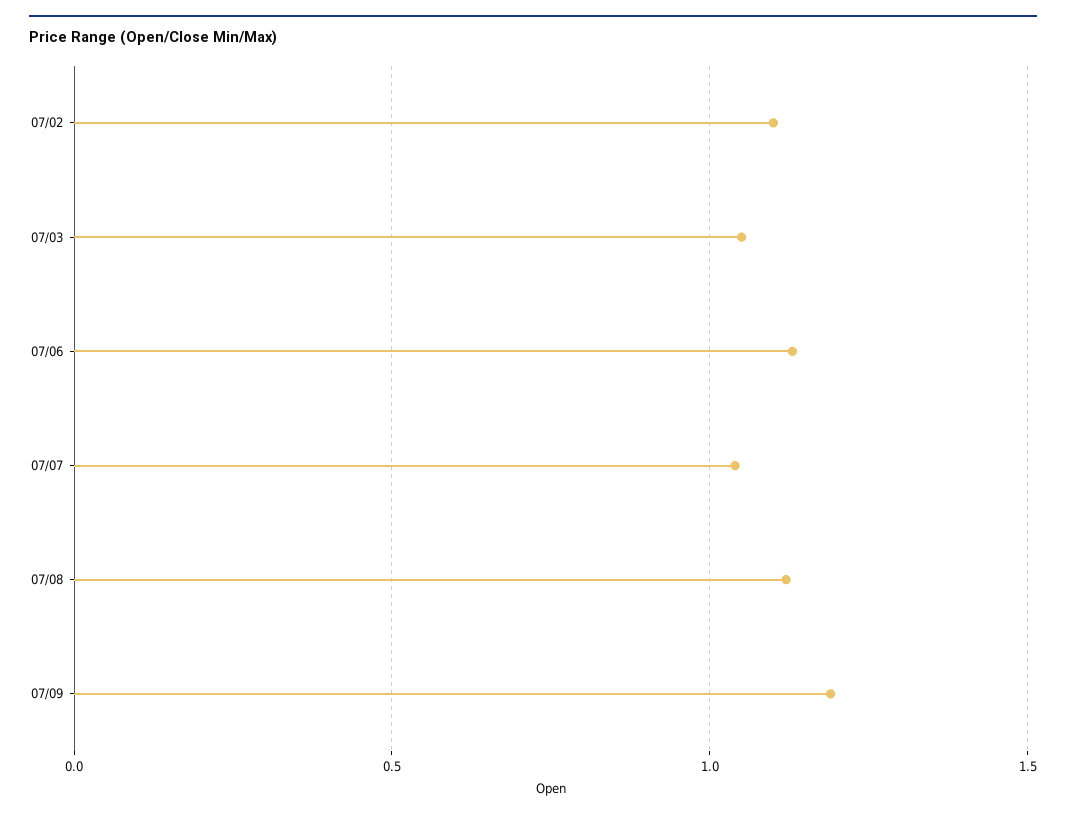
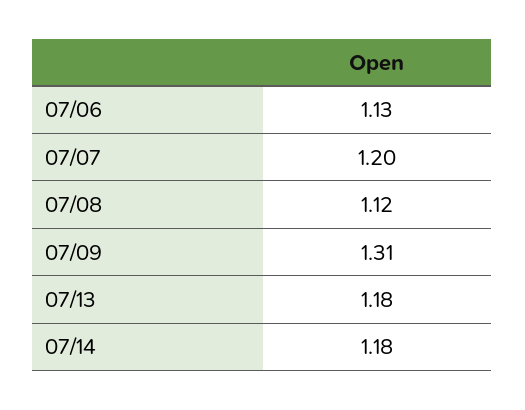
07/02: 1.1 -> none
07/03: 1.05 -> none
07/07: 1.05 -> 1.2
07/09: 1.2 -> 1.31
07/13: none -> 1.18
07/14: none -> 1.18

